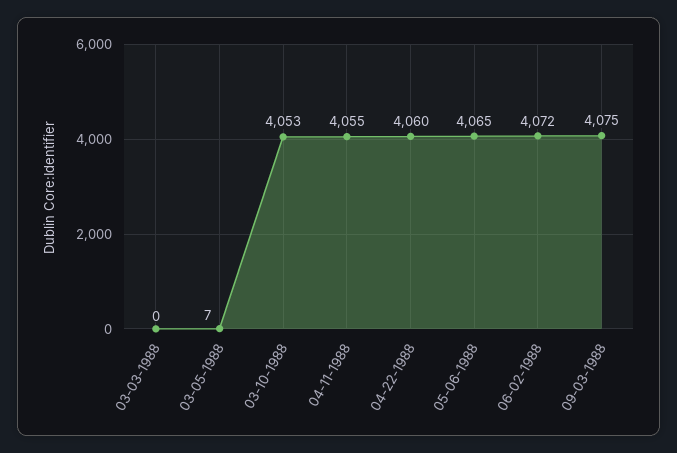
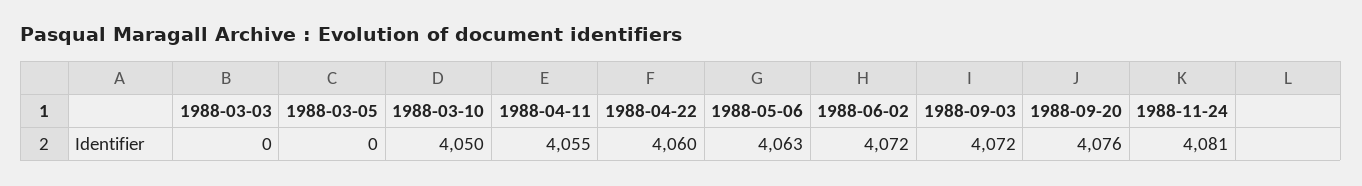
03-05-1988: 7 -> 0
03-10-1988: 4053 -> 4050
05-06-1988: 4065 -> 4063
09-03-1988: 4075 -> 4072
1988-09-20: none -> 4076
1988-11-24: none -> 4081

